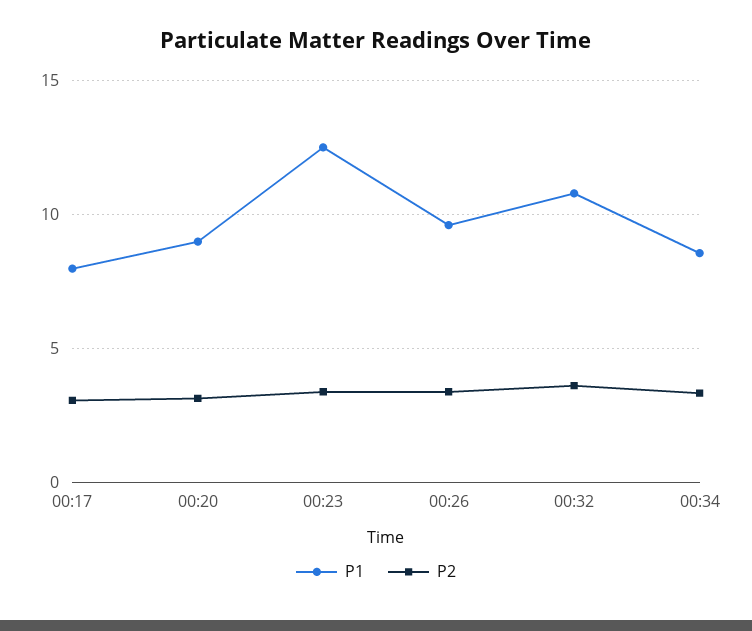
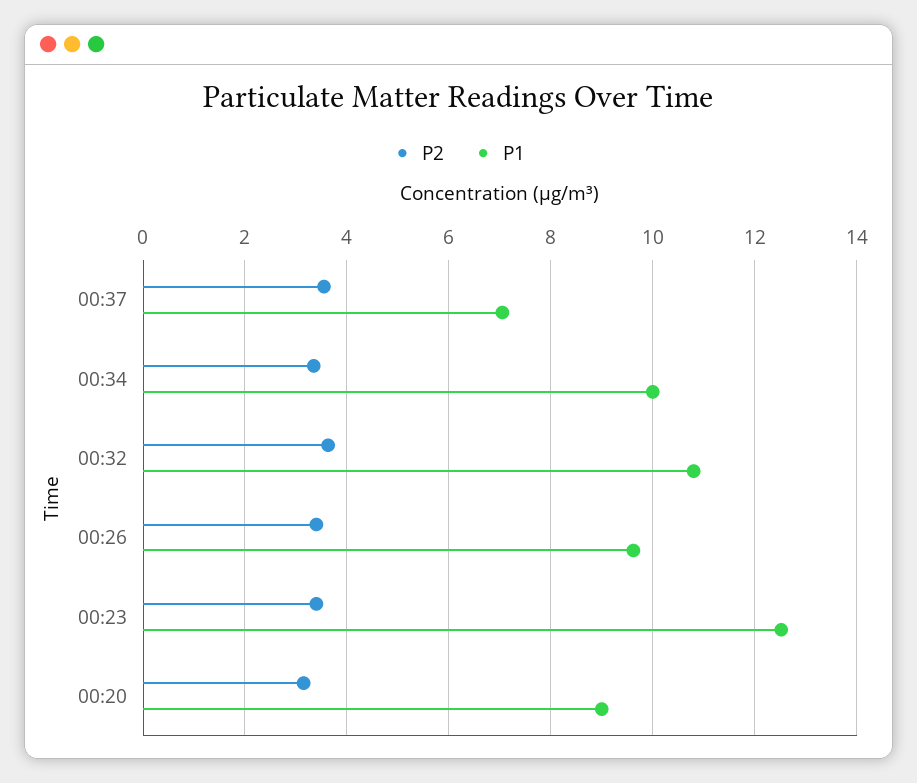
P1, 00:17: 8 -> none
P2, 00:17: 3 -> none
P1, 00:34: 8.5 -> 10
P2, 00:37: none -> 3.6
P1, 00:37: none -> 7

